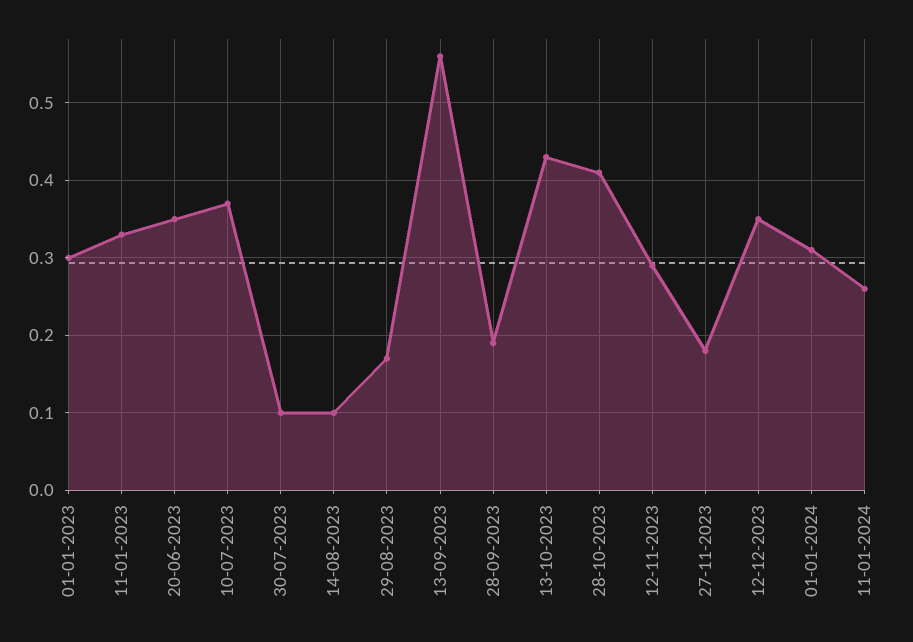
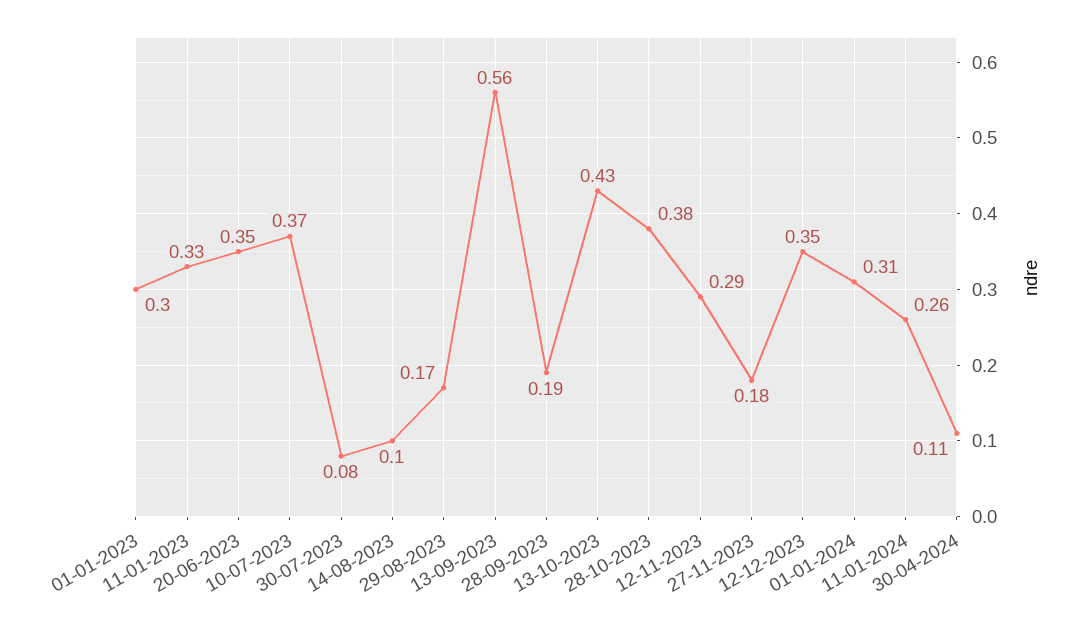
30-07-2023: 0.1 -> 0.08
28-10-2023: 0.41 -> 0.38
30-04-2024: none -> 0.11

